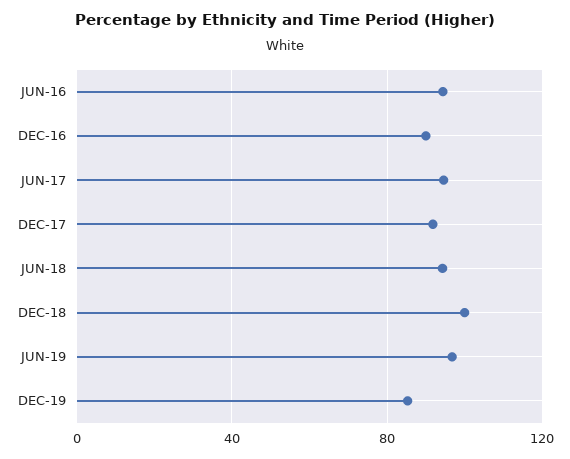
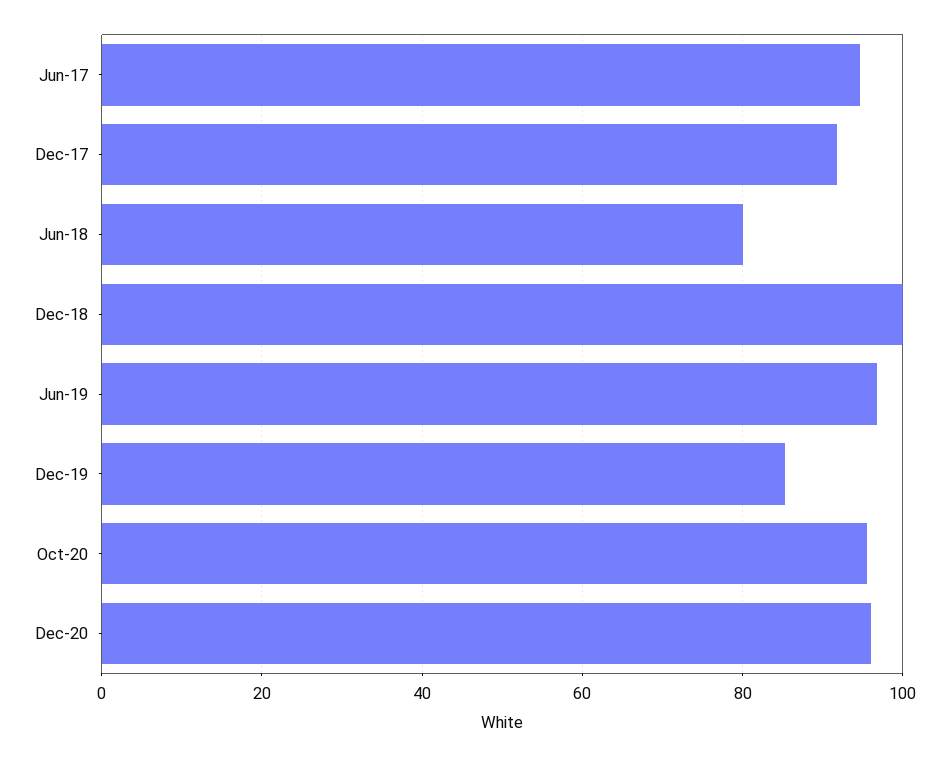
JUN-16: 95 -> none
DEC-16: 90 -> none
JUN-18: 95 -> 80
Oct-20: none -> 96
Dec-20: none -> 96

